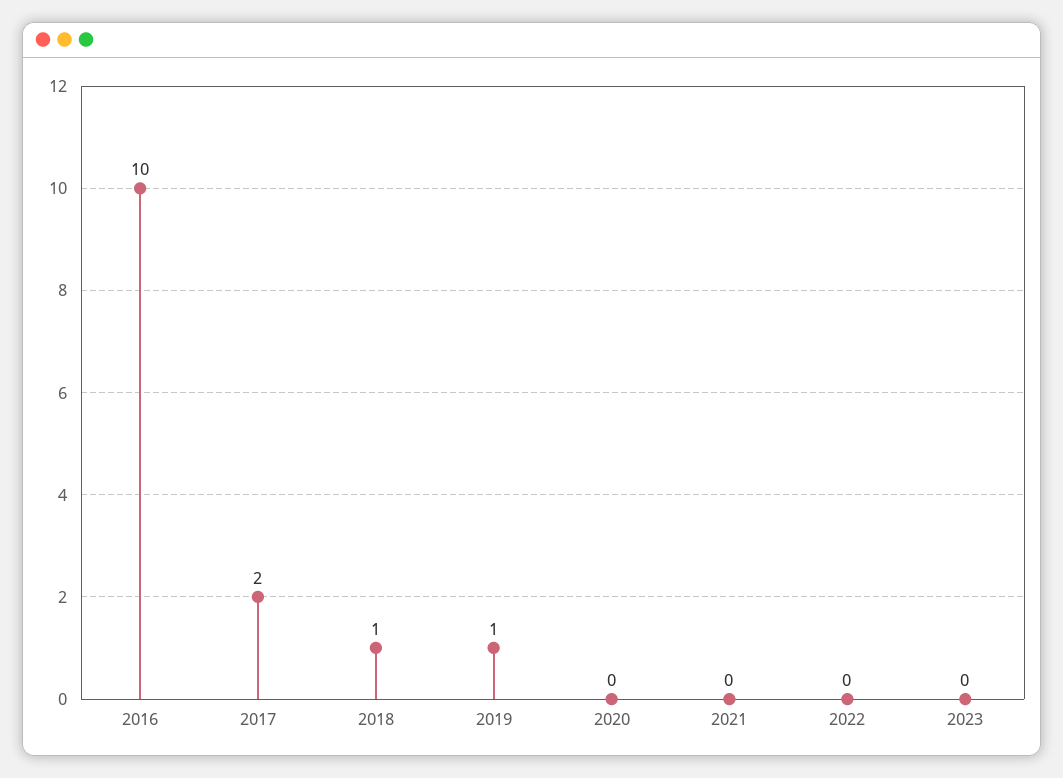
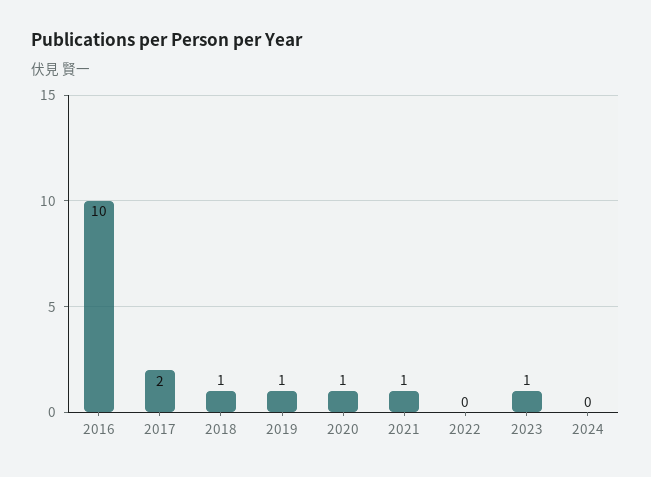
2020: 0 -> 1
2021: 0 -> 1
2023: 0 -> 1
2024: none -> 0

